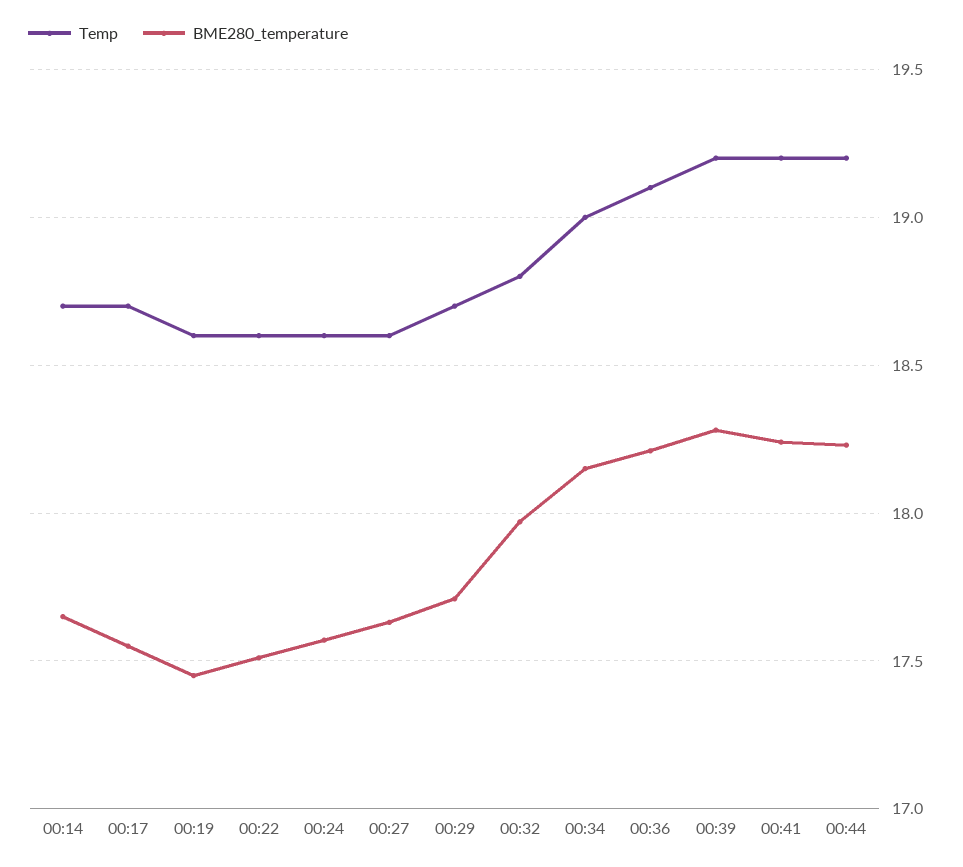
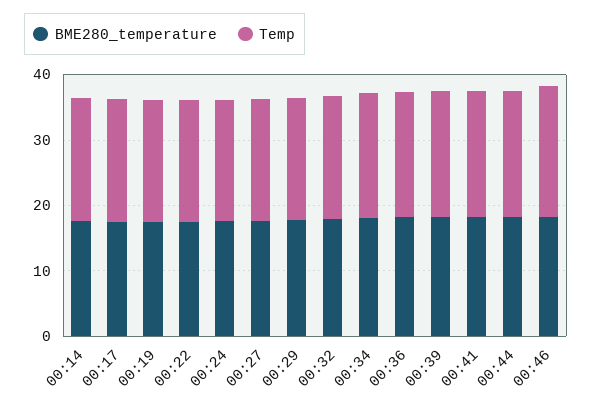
BME280_temperature, 00:46: none -> 18
Temp, 00:46: none -> 20

